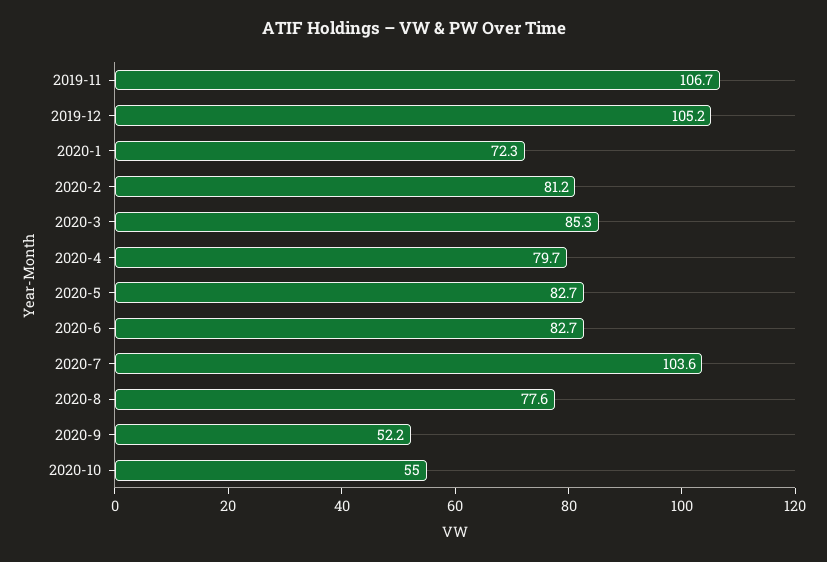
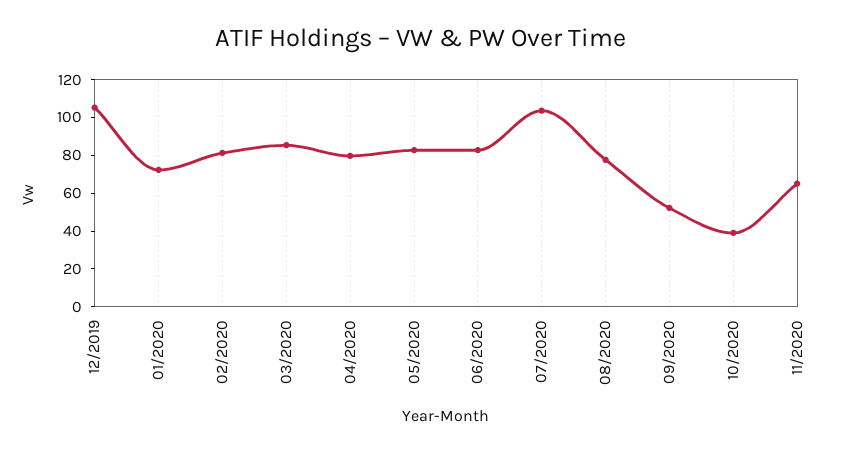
2019-11: 106.7 -> none
2020-10: 55 -> 40
11/2020: none -> 65

